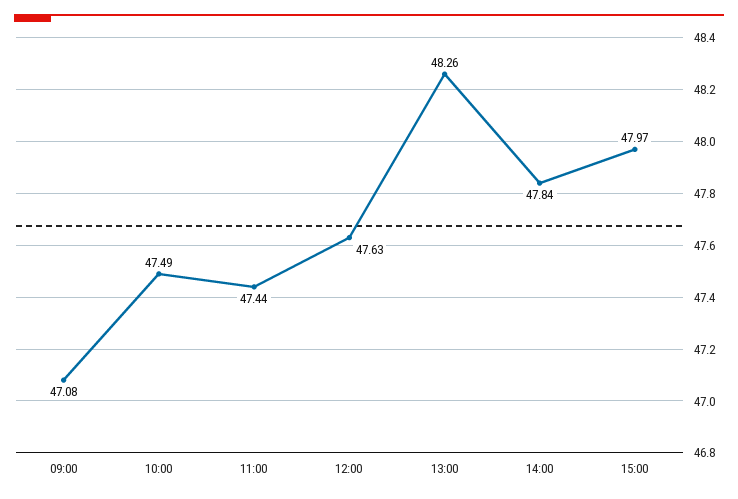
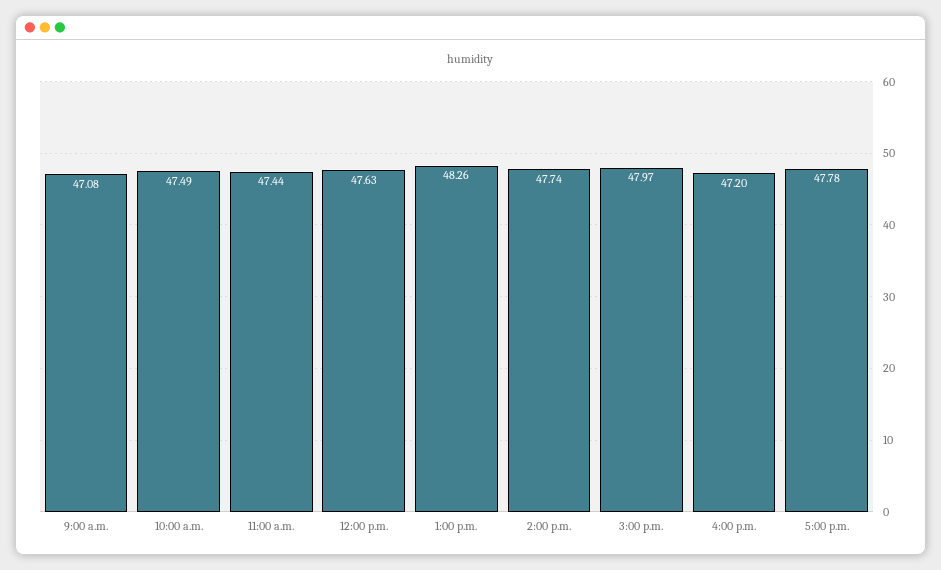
14:00: 47.84 -> 47.74
4:00 p.m.: none -> 47.2
5:00 p.m.: none -> 47.78

